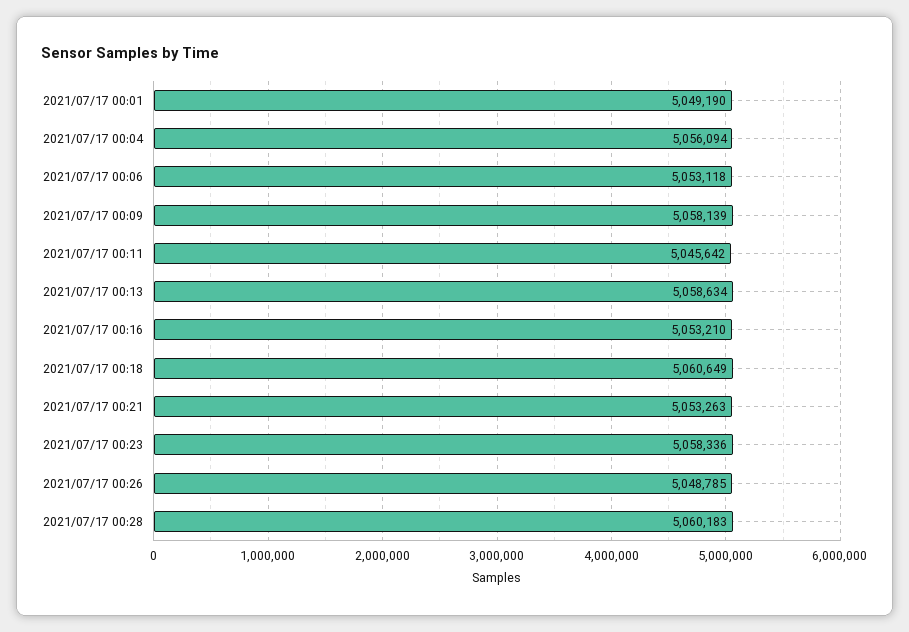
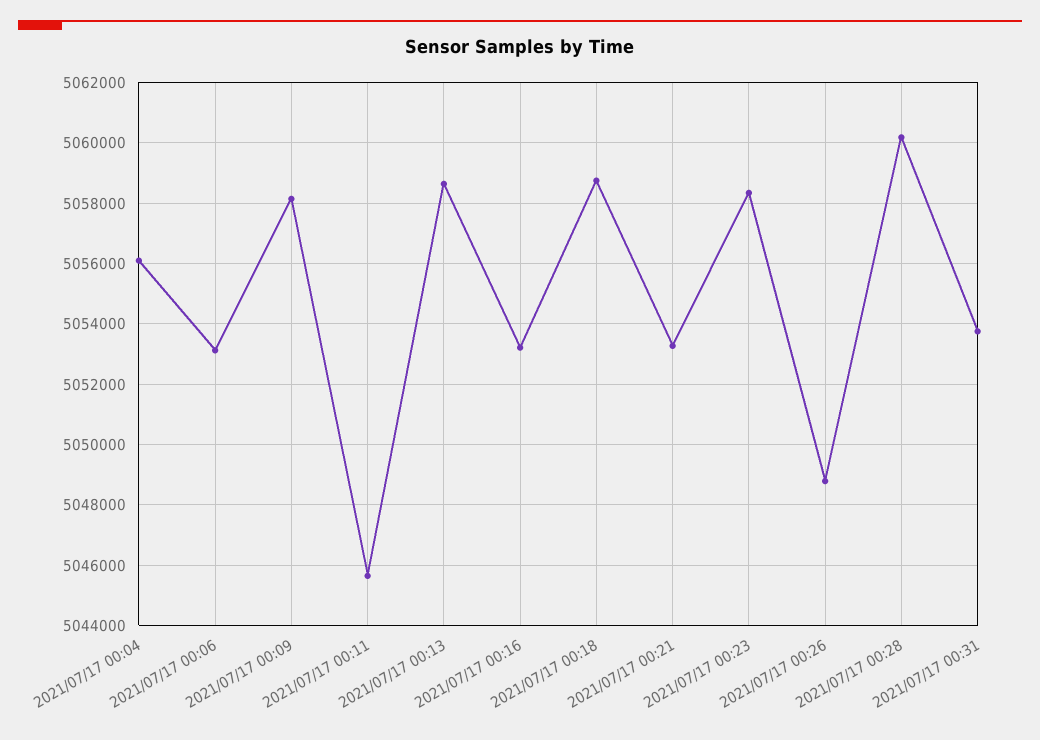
2021/07/17 00:01: 5049190 -> none
2021/07/17 00:18: 5060649 -> 5058800
2021/07/17 00:31: none -> 5053800

